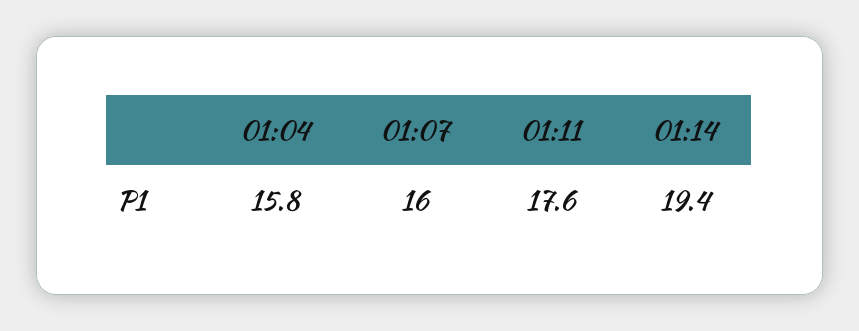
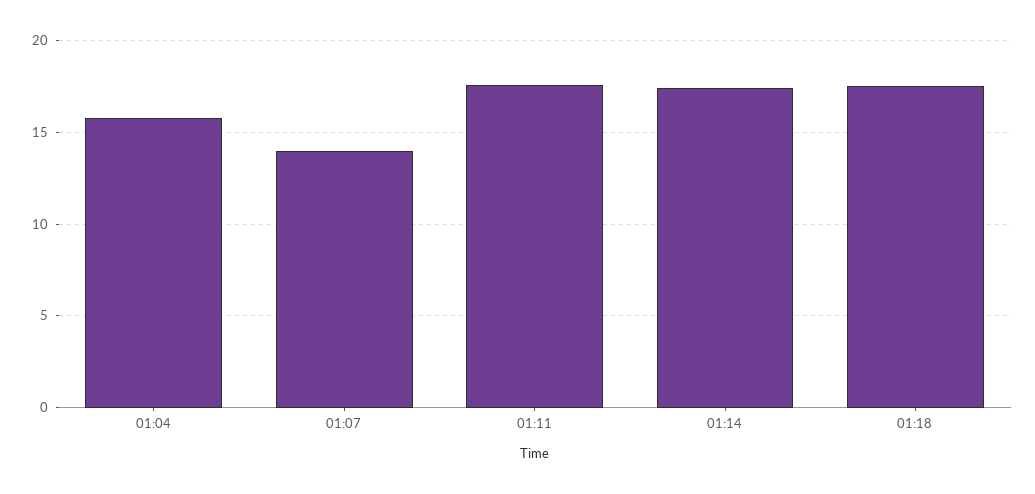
01:07: 16 -> 14
01:14: 19.4 -> 17.5
01:18: none -> 17.5

